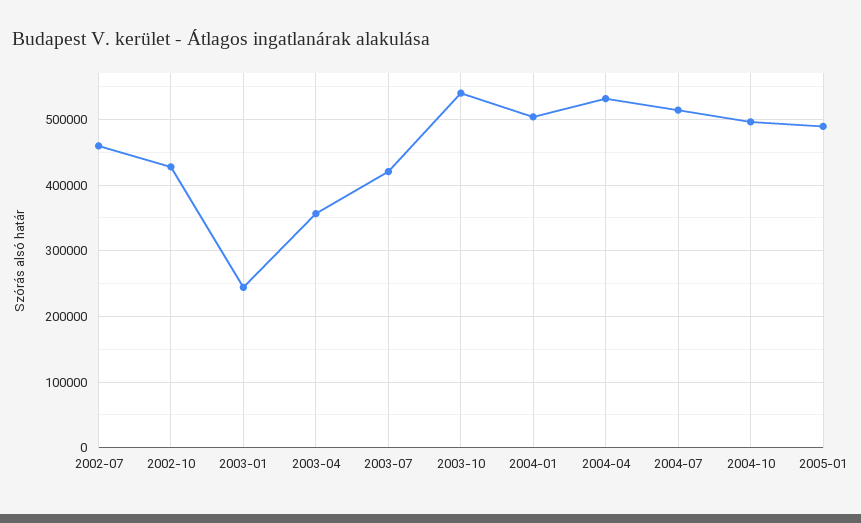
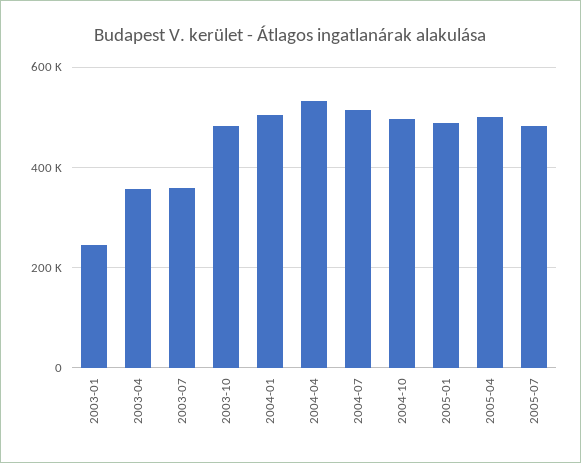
2002-07: 460000 -> none
2002-10: 430000 -> none
2003-07: 420000 -> 360000
2003-10: 540000 -> 480000
2005-04: none -> 500000
2005-07: none -> 480000

